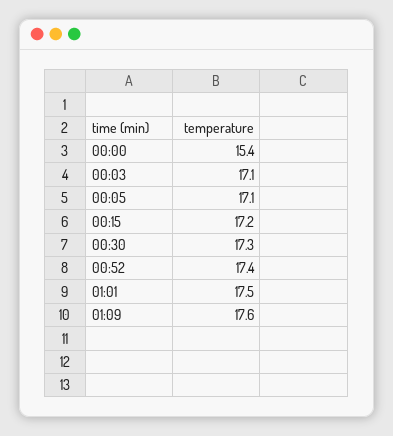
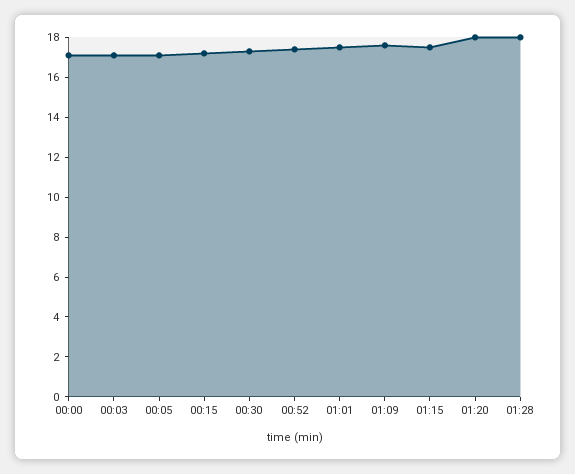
00:00: 15.4 -> 17
01:15: none -> 17.5
01:20: none -> 18
01:28: none -> 18

